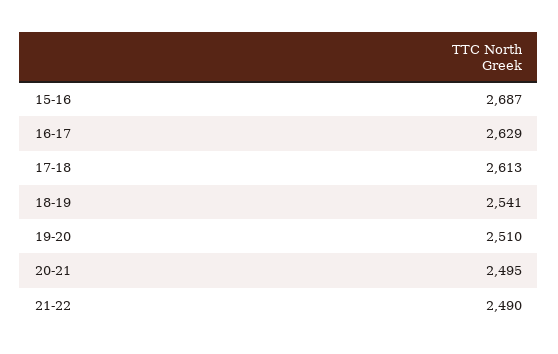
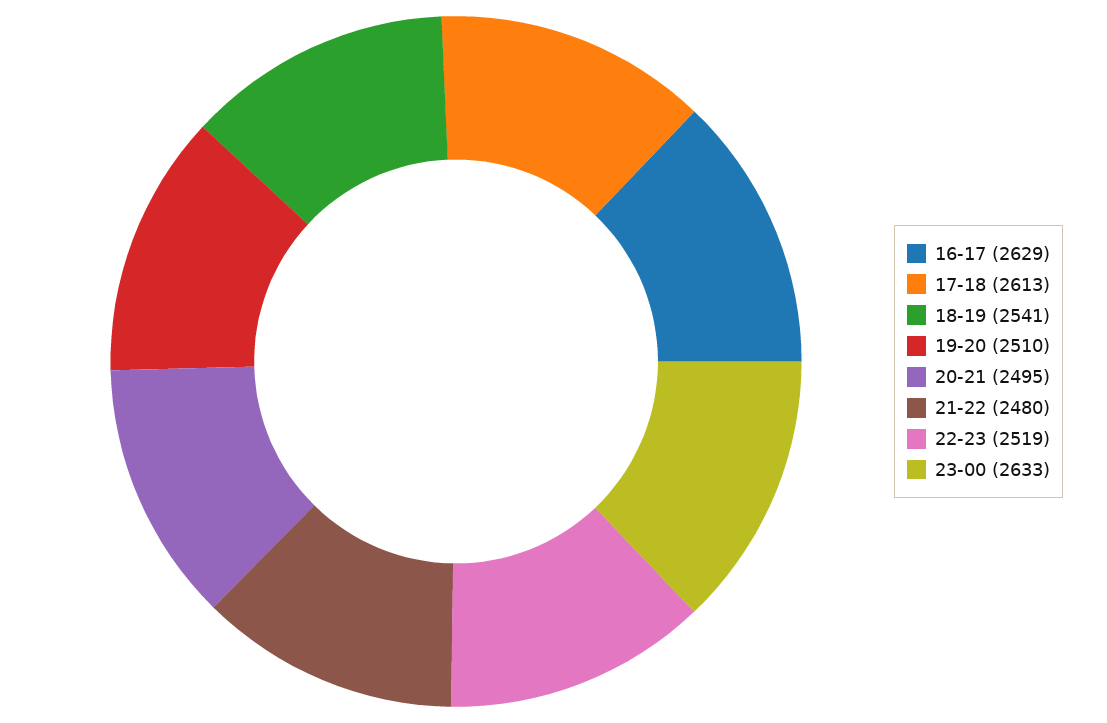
15-16: 2687 -> none
21-22: 2490 -> 2480
22-23: none -> 2519
23-00: none -> 2633

